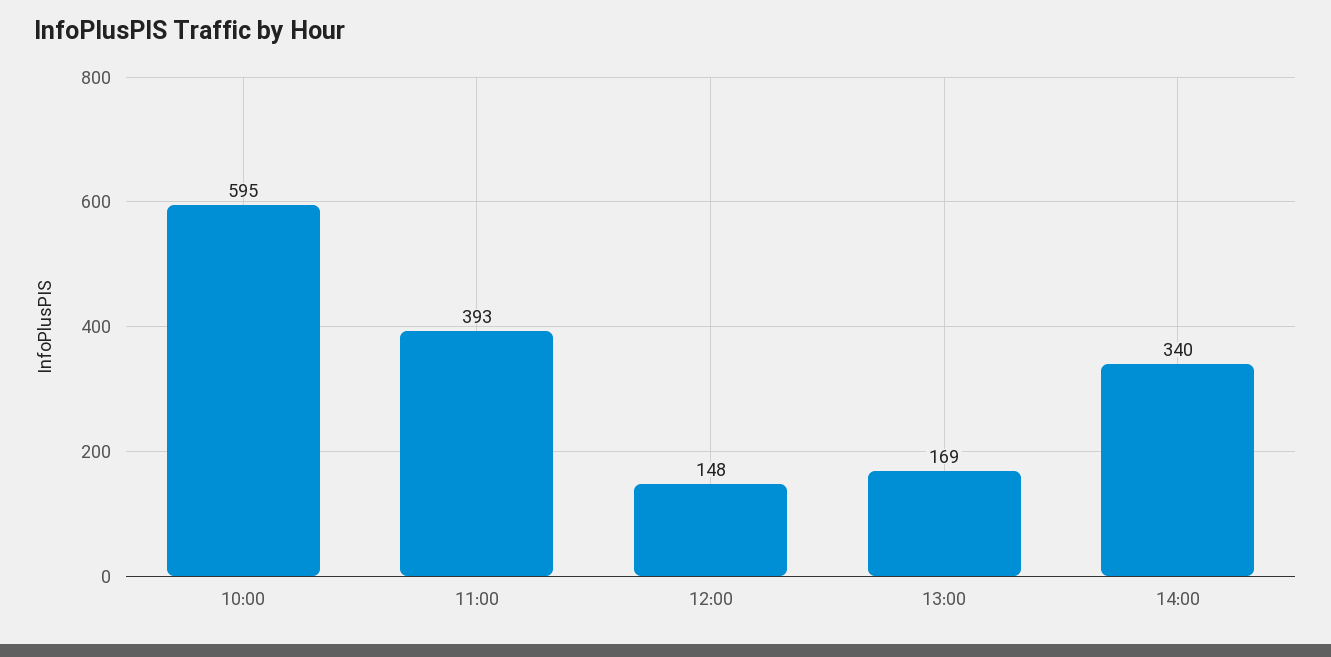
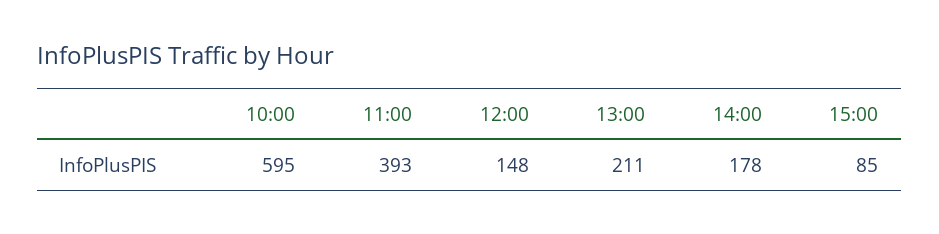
13:00: 169 -> 211
14:00: 340 -> 178
15:00: none -> 85

